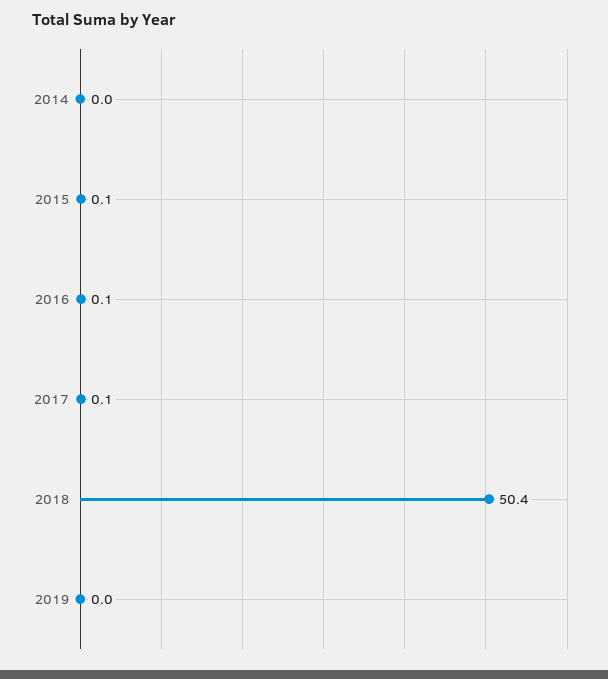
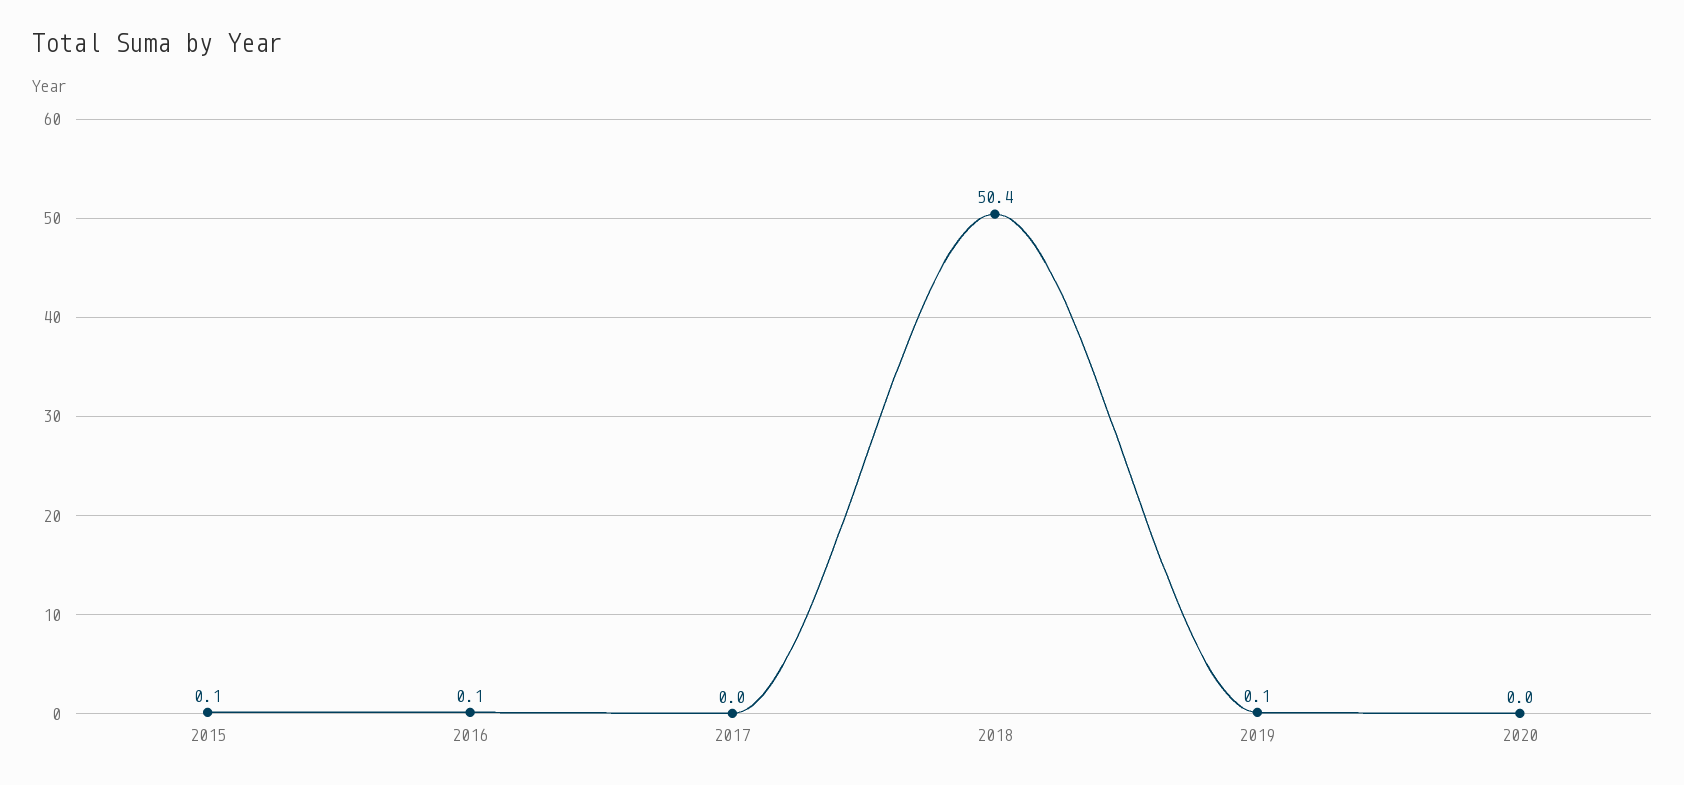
2014: 0 -> none
2017: 0.1 -> 0
2019: 0 -> 0.1
2020: none -> 0

